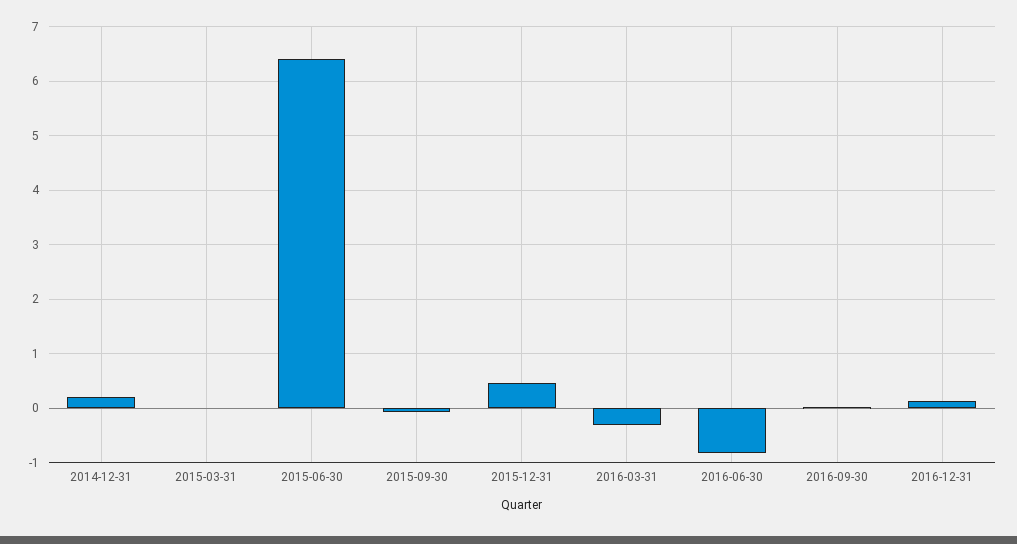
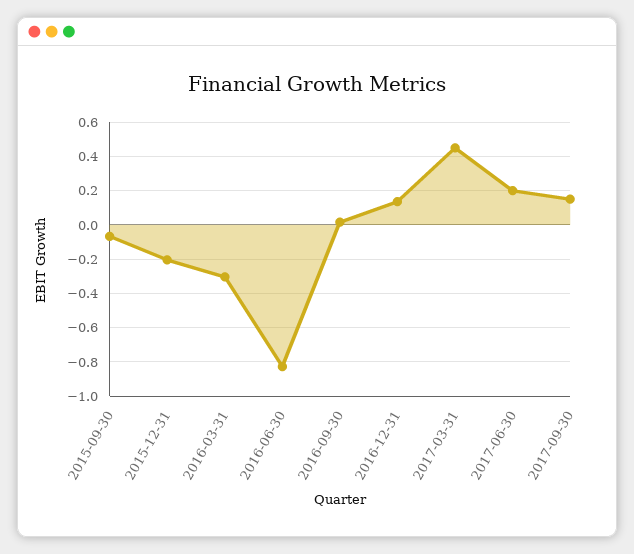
2014-12-31: 0.2 -> none
2015-03-31: 0 -> none
2015-06-30: 6.4 -> none
2015-12-31: 0.4 -> -0.2
2017-03-31: none -> 0.45
2017-06-30: none -> 0.2
2017-09-30: none -> 0.15

